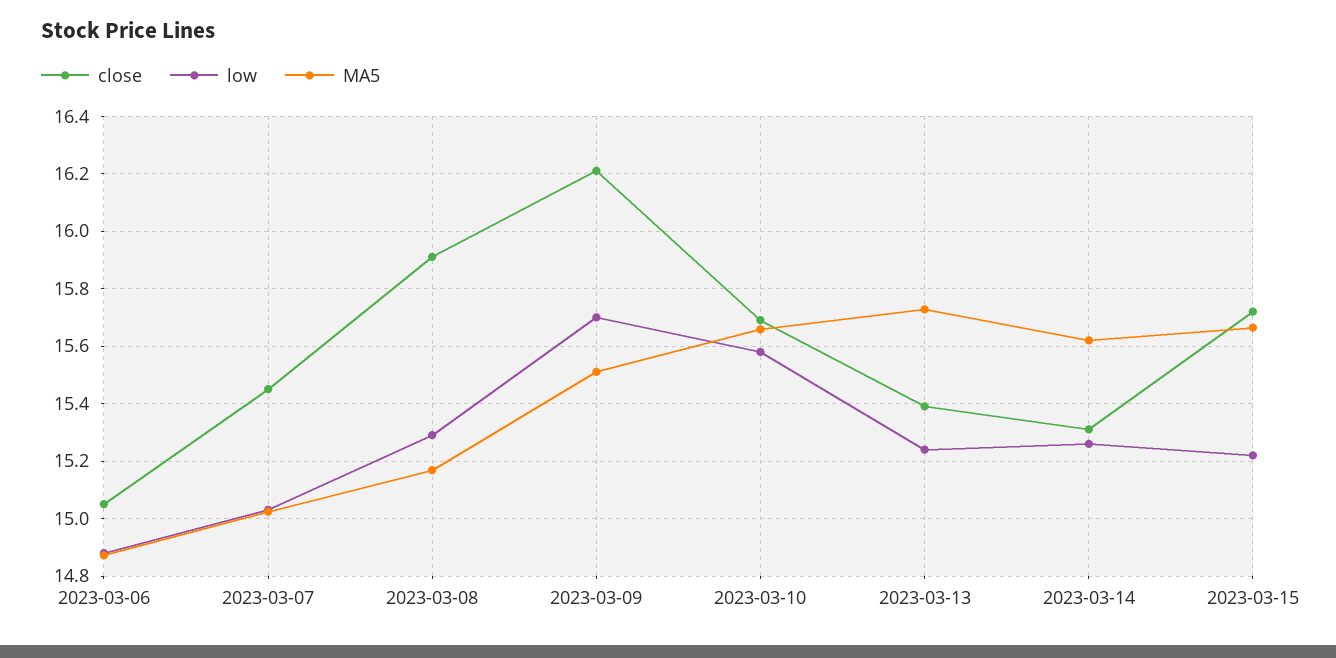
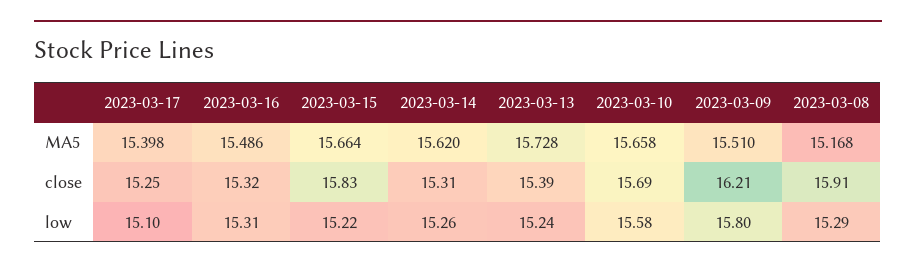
close, 2023-03-06: 15.05 -> none
low, 2023-03-06: 14.875 -> none
MA5, 2023-03-06: 14.875 -> none
close, 2023-03-07: 15.45 -> none
low, 2023-03-07: 15.025 -> none
MA5, 2023-03-07: 15.025 -> none
low, 2023-03-09: 15.7 -> 15.8
close, 2023-03-15: 15.725 -> 15.83
MA5, 2023-03-17: none -> 15.398
MA5, 2023-03-16: none -> 15.486
close, 2023-03-17: none -> 15.25
close, 2023-03-16: none -> 15.32
low, 2023-03-17: none -> 15.1
low, 2023-03-16: none -> 15.31

